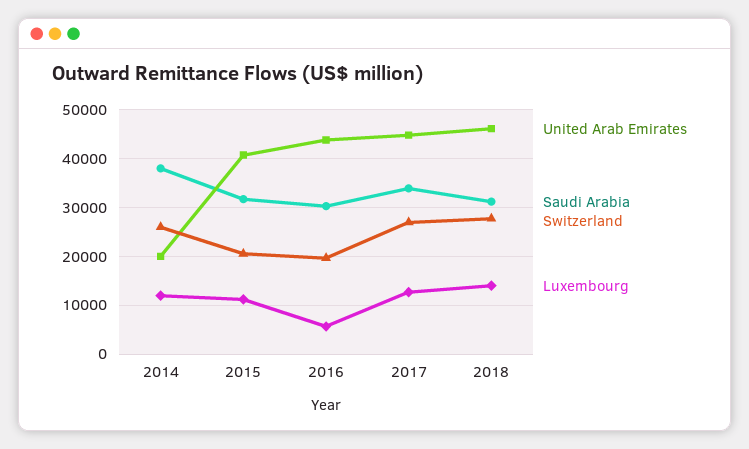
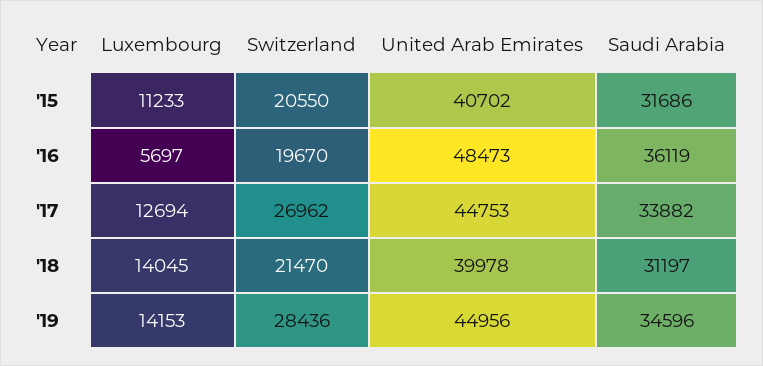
United Arab Emirates, 2014: 20000 -> none
Saudi Arabia, 2014: 38000 -> none
Switzerland, 2014: 26000 -> none
Luxembourg, 2014: 12000 -> none
United Arab Emirates, 2016: 44000 -> 48473
Saudi Arabia, 2016: 30000 -> 36119
United Arab Emirates, 2018: 46000 -> 39978
Switzerland, 2018: 28000 -> 21470
Luxembourg, '19: none -> 14153
Switzerland, '19: none -> 28436
United Arab Emirates, '19: none -> 44956
Saudi Arabia, '19: none -> 34596

